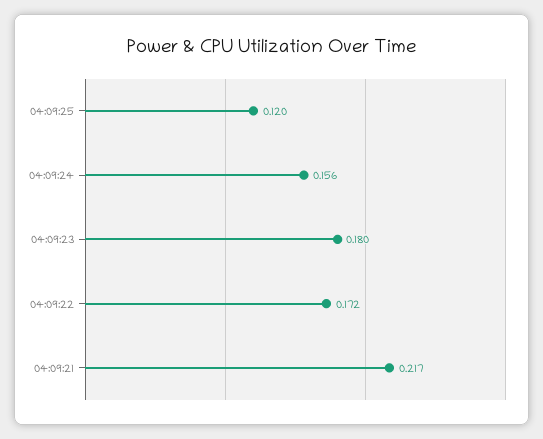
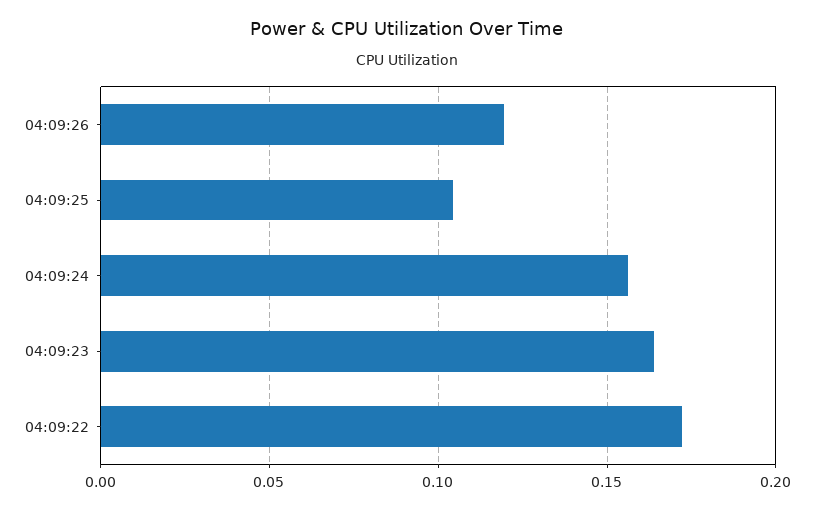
04:09:25: 0.12 -> 0.105
04:09:23: 0.18 -> 0.165
04:09:21: 0.217 -> none
04:09:26: none -> 0.12

